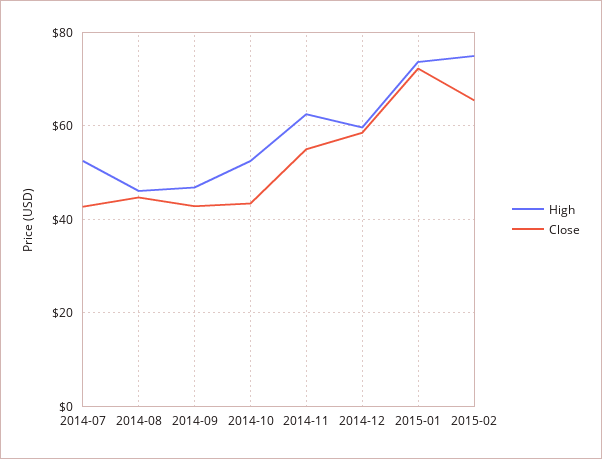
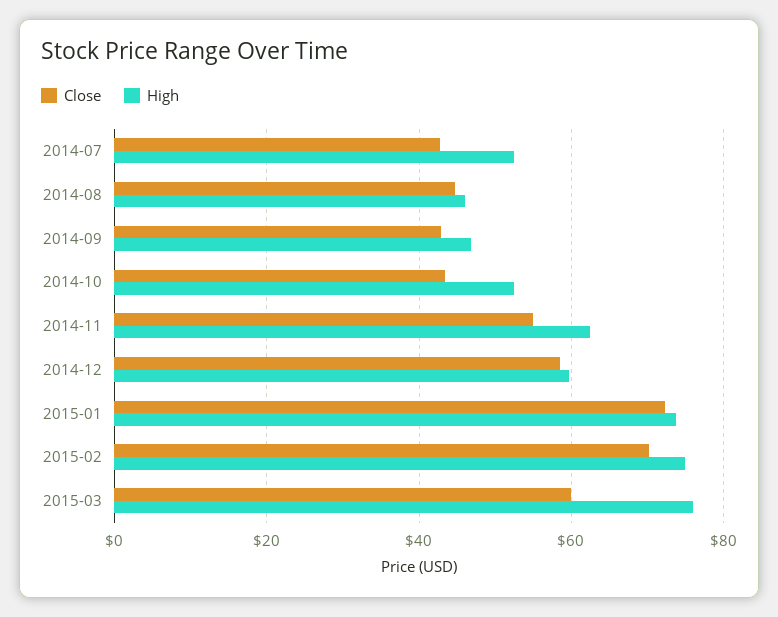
Close, 2015-02: 66 -> 70
Close, 2015-03: none -> 60
High, 2015-03: none -> 76

